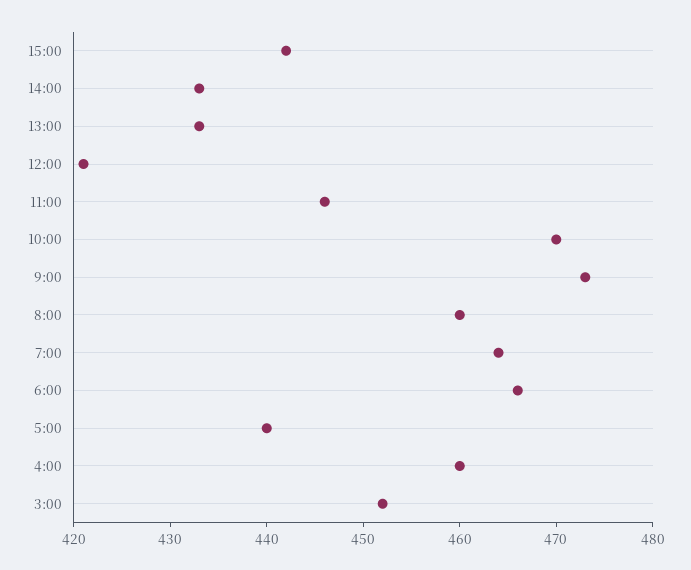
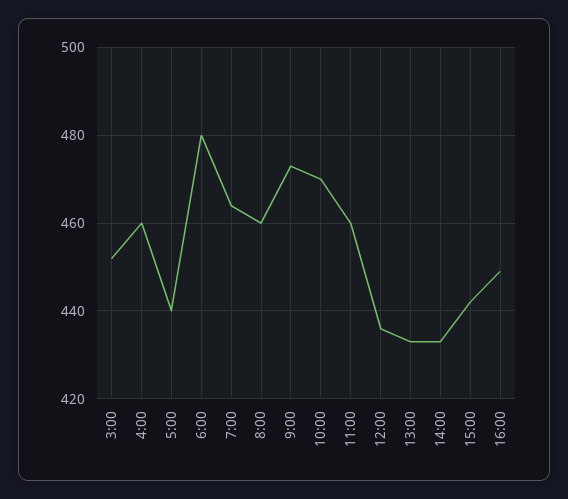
12:00: 421 -> 435
11:00: 446 -> 460
6:00: 466 -> 480
16:00: none -> 450

